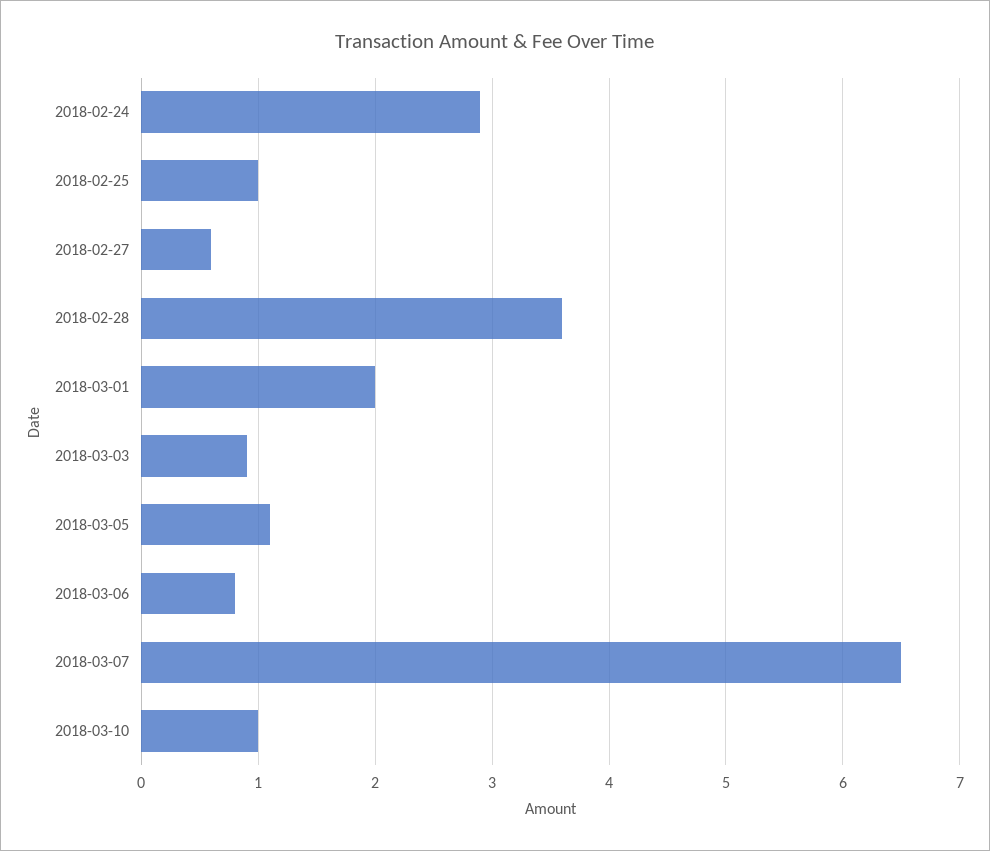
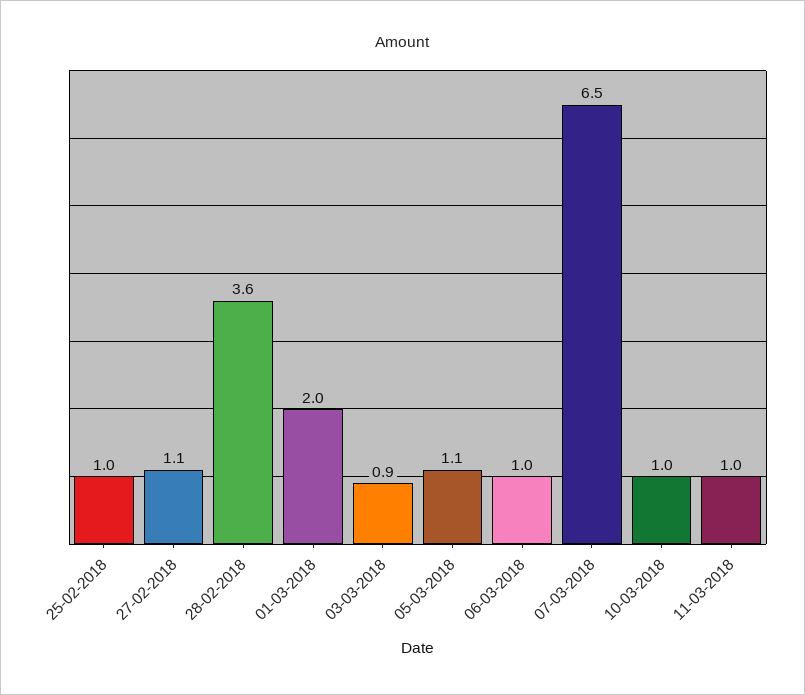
2018-02-24: 2.9 -> none
2018-02-27: 0.6 -> 1.1
2018-03-06: 0.8 -> 1
11-03-2018: none -> 1

